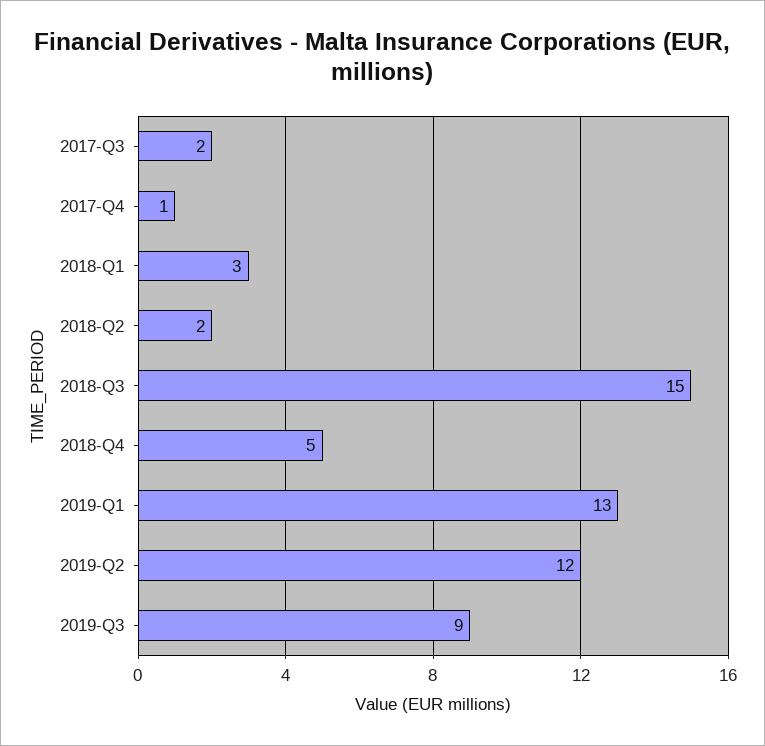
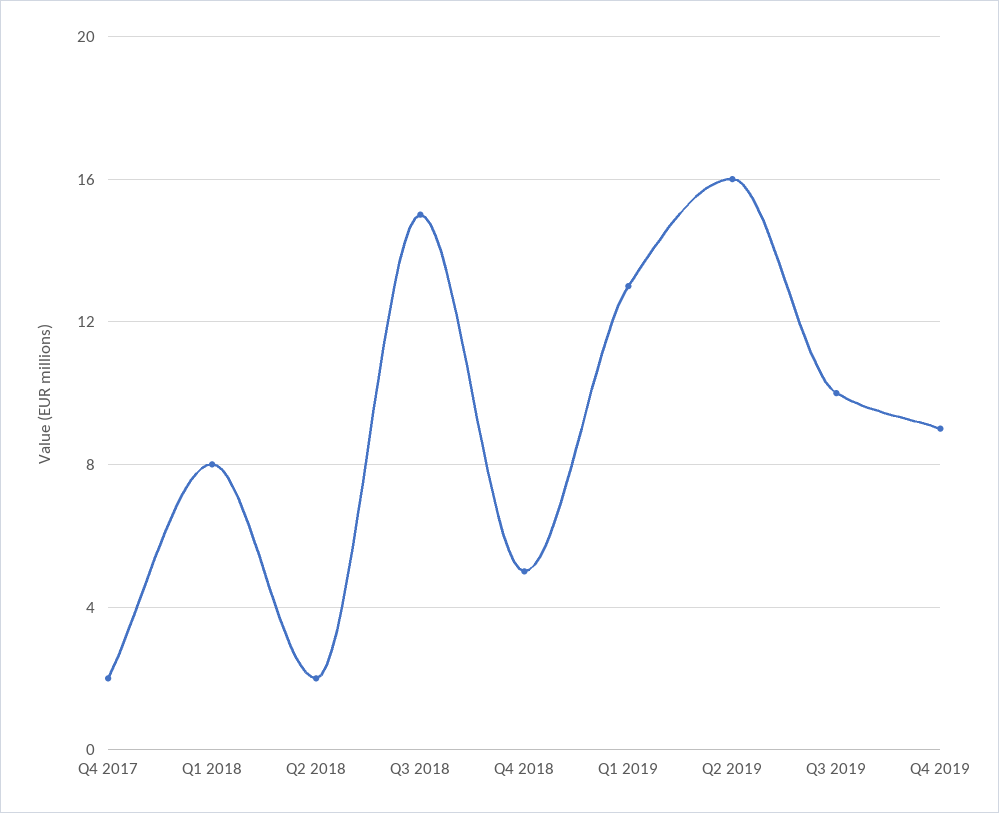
2017-Q3: 2 -> none
2017-Q4: 1 -> 2
2018-Q1: 3 -> 8
2019-Q2: 12 -> 16
2019-Q3: 9 -> 10
Q4 2019: none -> 9

